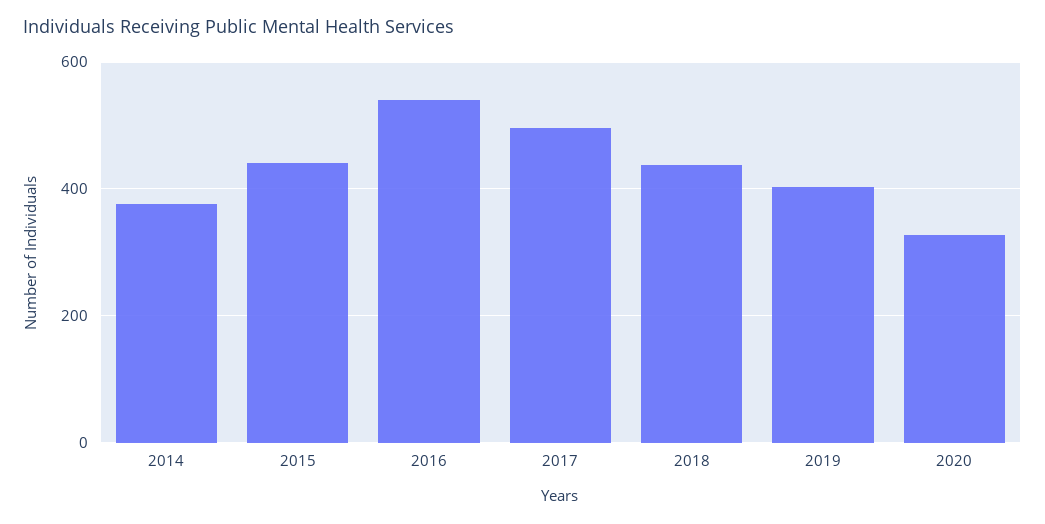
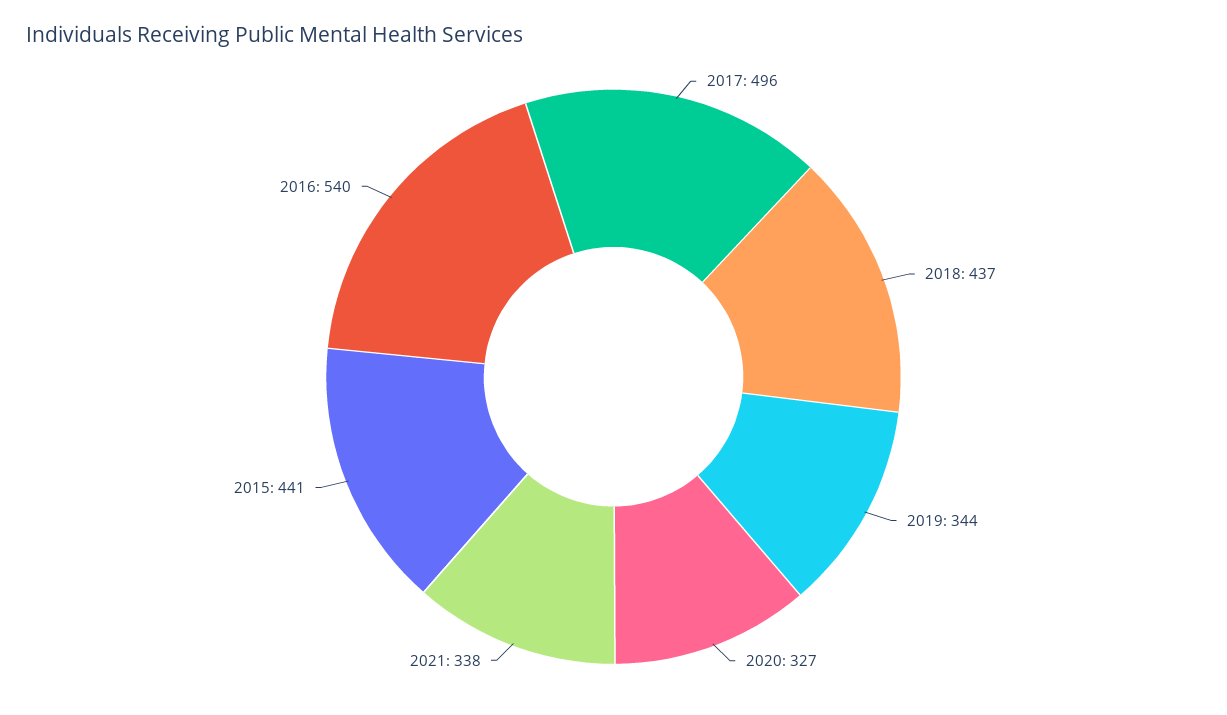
2014: 380 -> none
2019: 400 -> 344
2021: none -> 338

